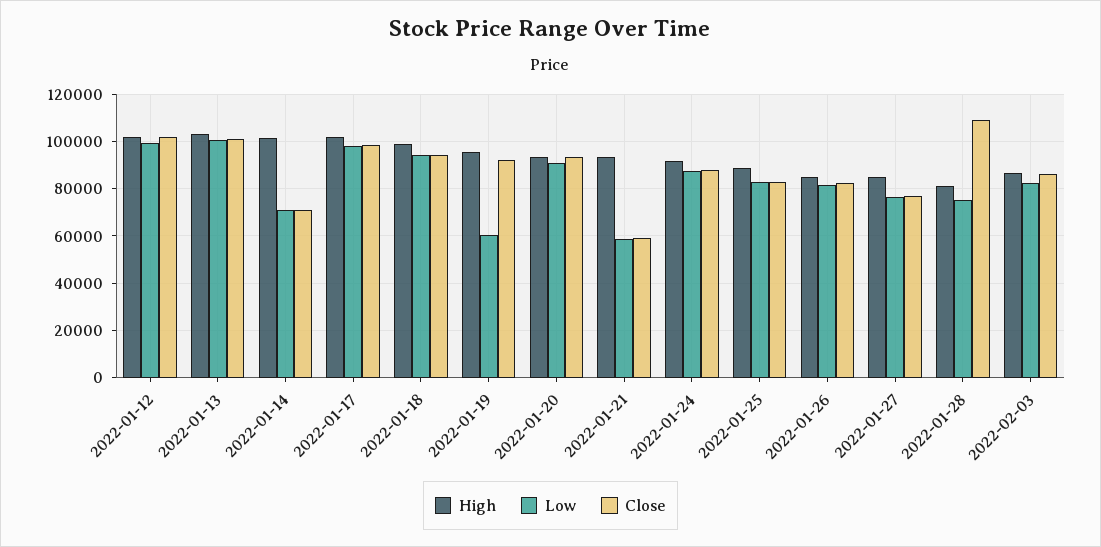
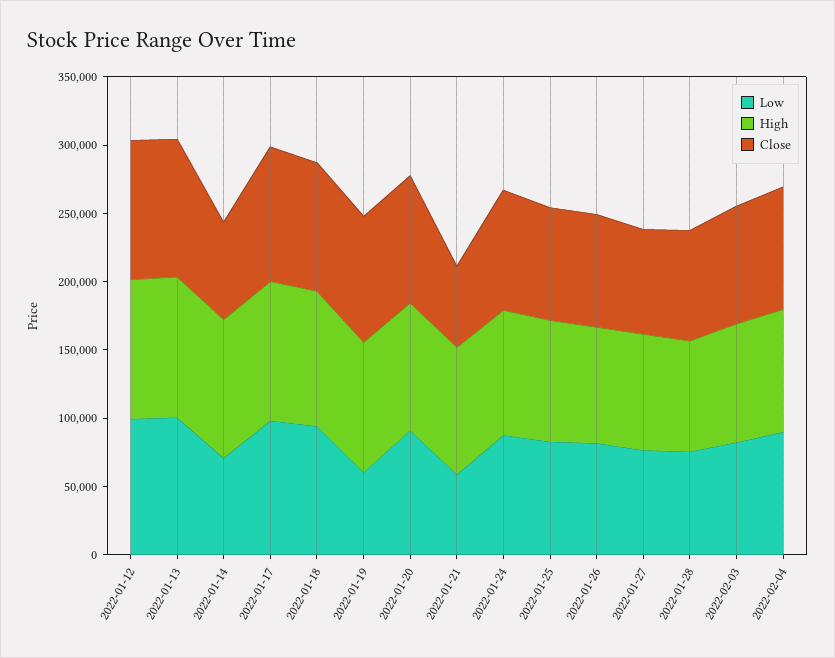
Close, 2022-01-28: 110000 -> 80000
Low, 2022-02-04: none -> 90000
High, 2022-02-04: none -> 90000
Close, 2022-02-04: none -> 90000

